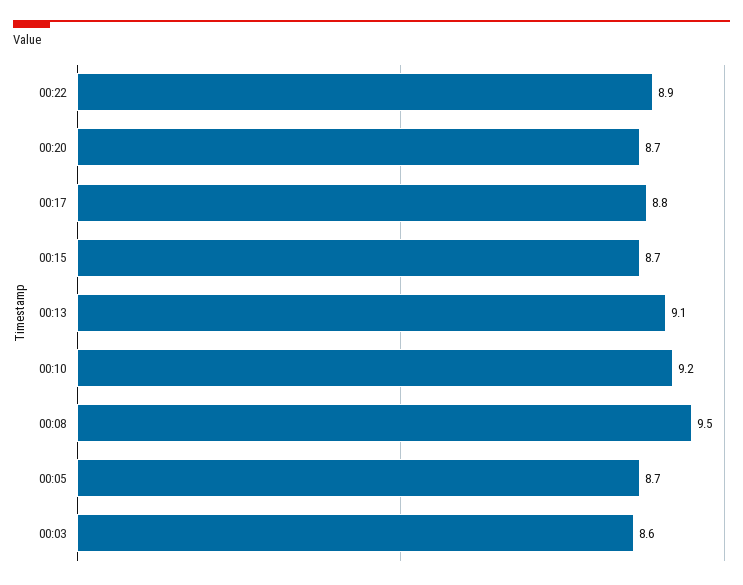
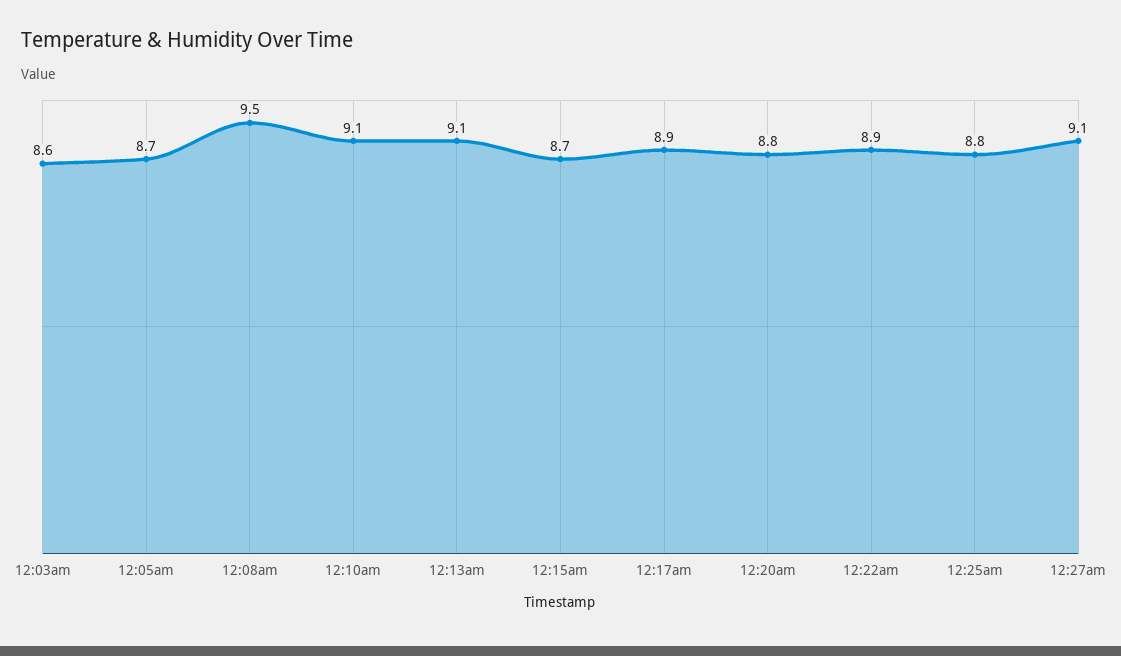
00:20: 8.7 -> 8.8
00:17: 8.8 -> 8.9
00:10: 9.2 -> 9.1
12:25am: none -> 8.8
12:27am: none -> 9.1

